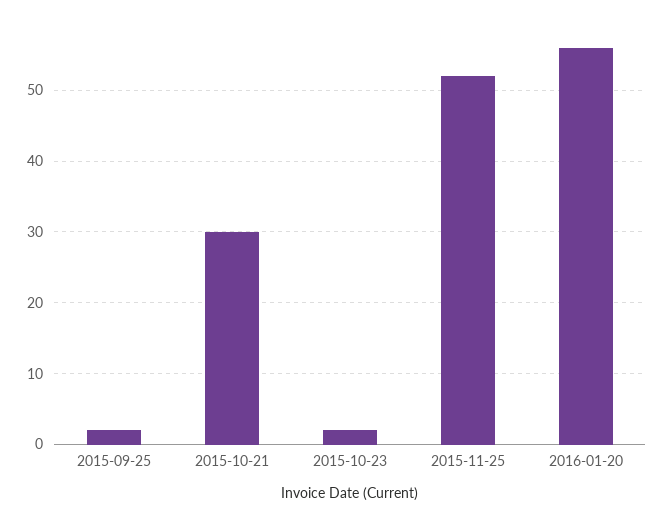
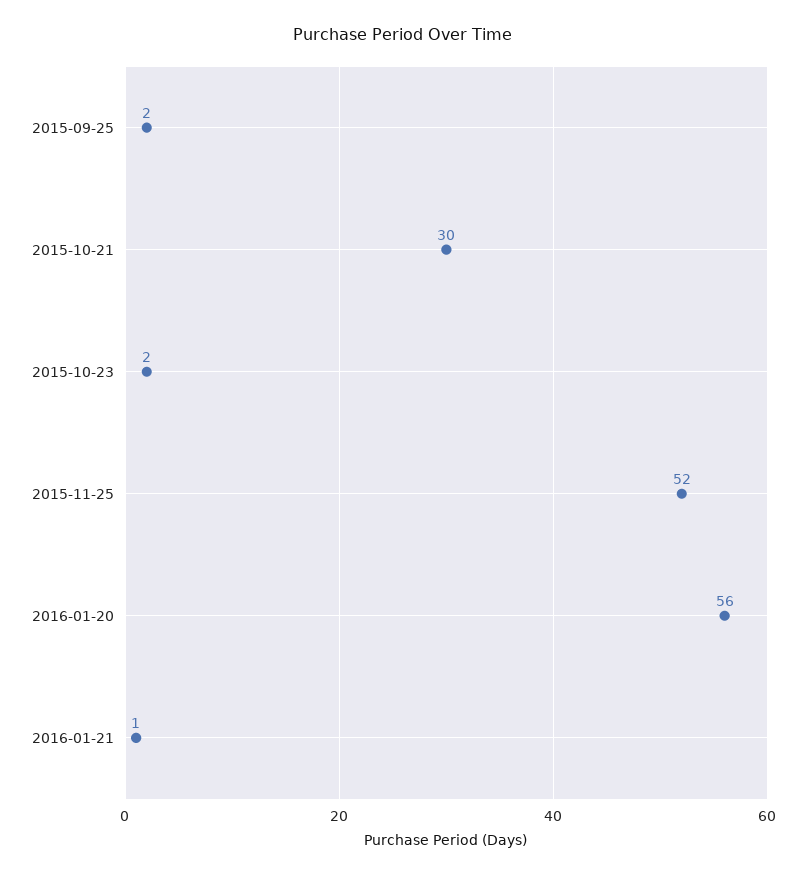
2016-01-21: none -> 1

